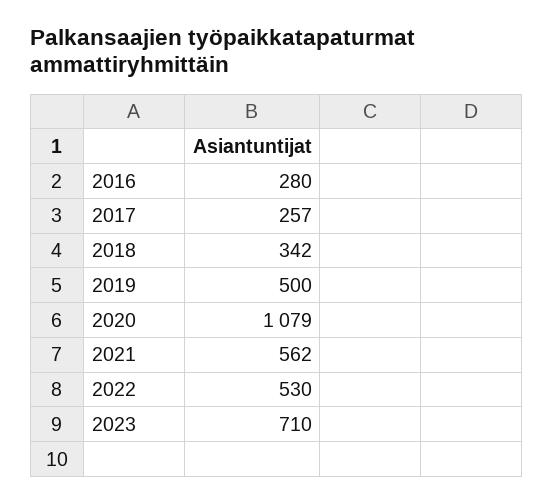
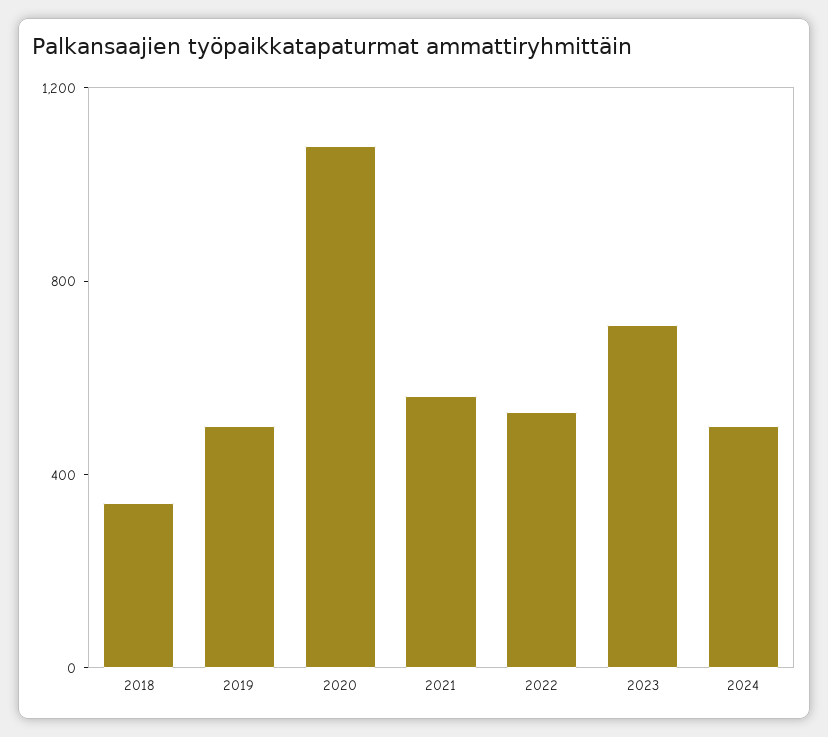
2016: 280 -> none
2017: 257 -> none
2024: none -> 500

